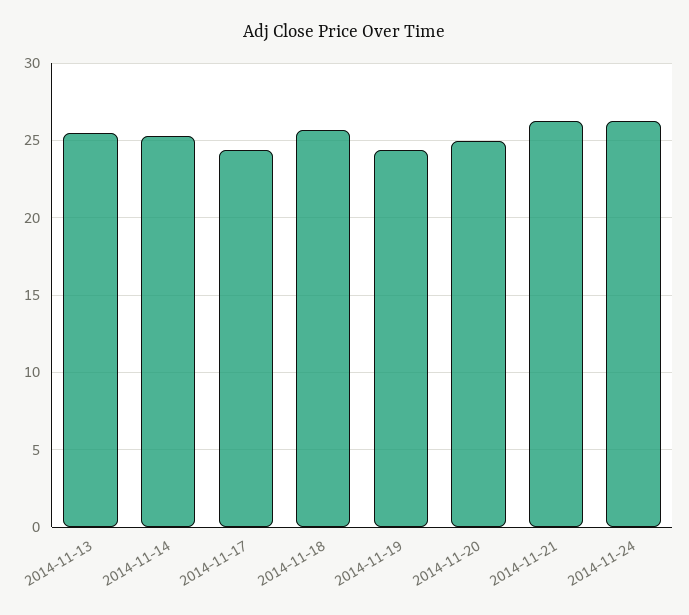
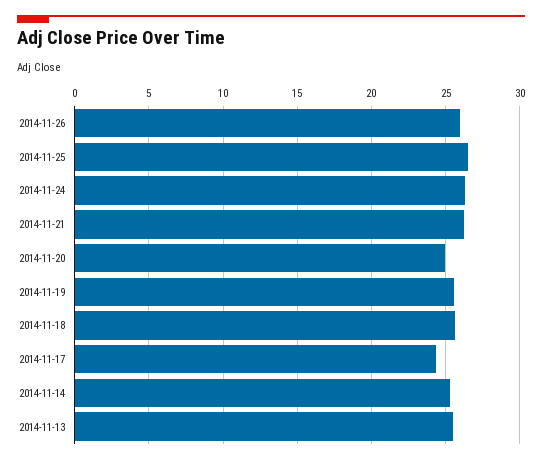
2014-11-19: 24.5 -> 25.5
2014-11-26: none -> 26
2014-11-25: none -> 26.5

